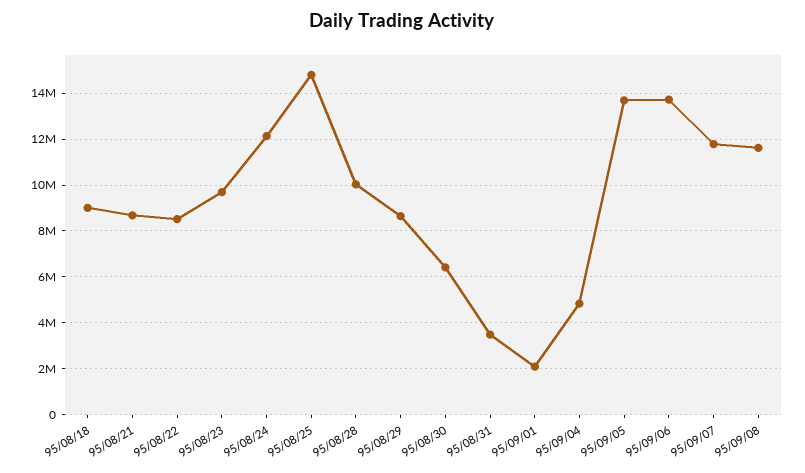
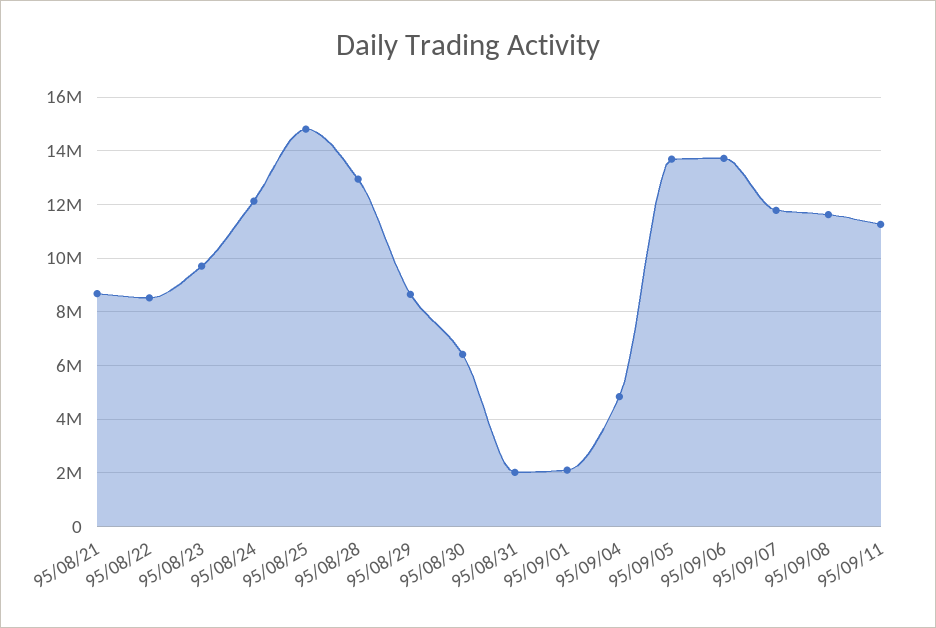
95/08/18: 9000000 -> none
95/08/28: 10000000 -> 13000000
95/08/31: 3500000 -> 2000000
95/09/11: none -> 11250000

